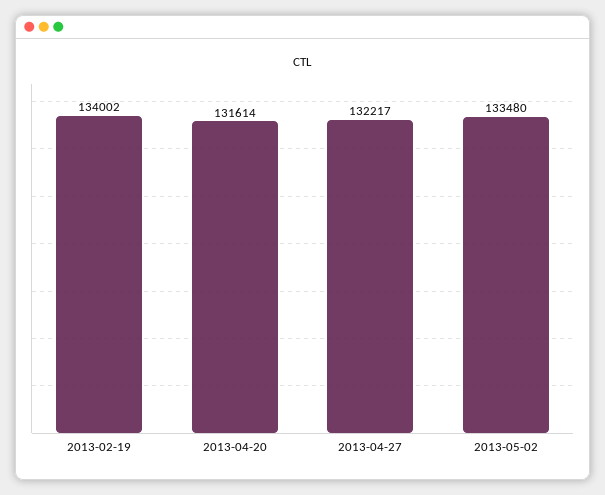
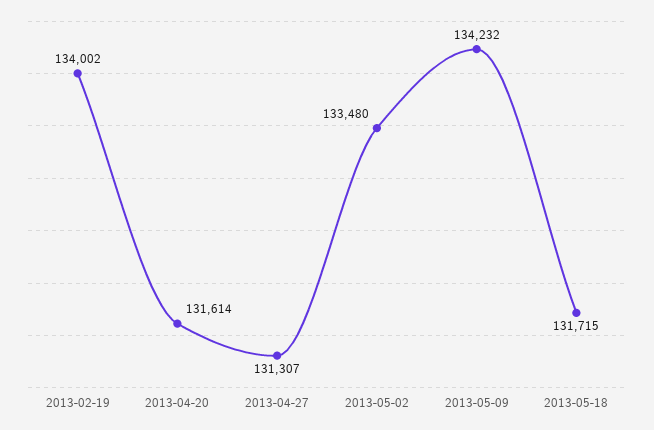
2013-04-27: 132217 -> 131307
2013-05-09: none -> 134232
2013-05-18: none -> 131715

